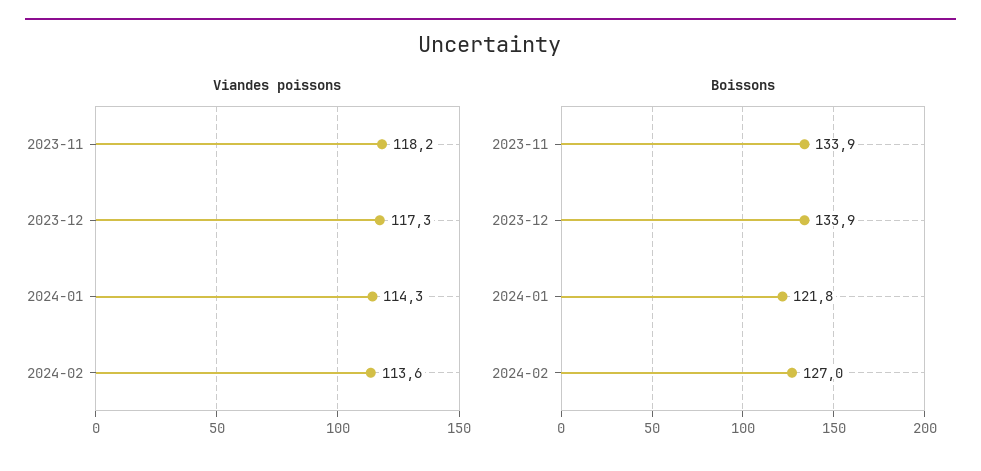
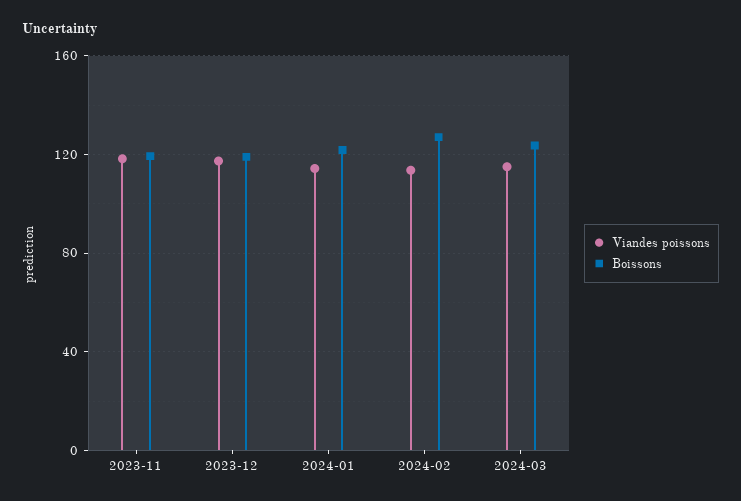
Boissons, 2023-11: 133.9 -> 120
Boissons, 2023-12: 133.9 -> 120
Viandes poissons, 2024-03: none -> 115
Boissons, 2024-03: none -> 125

